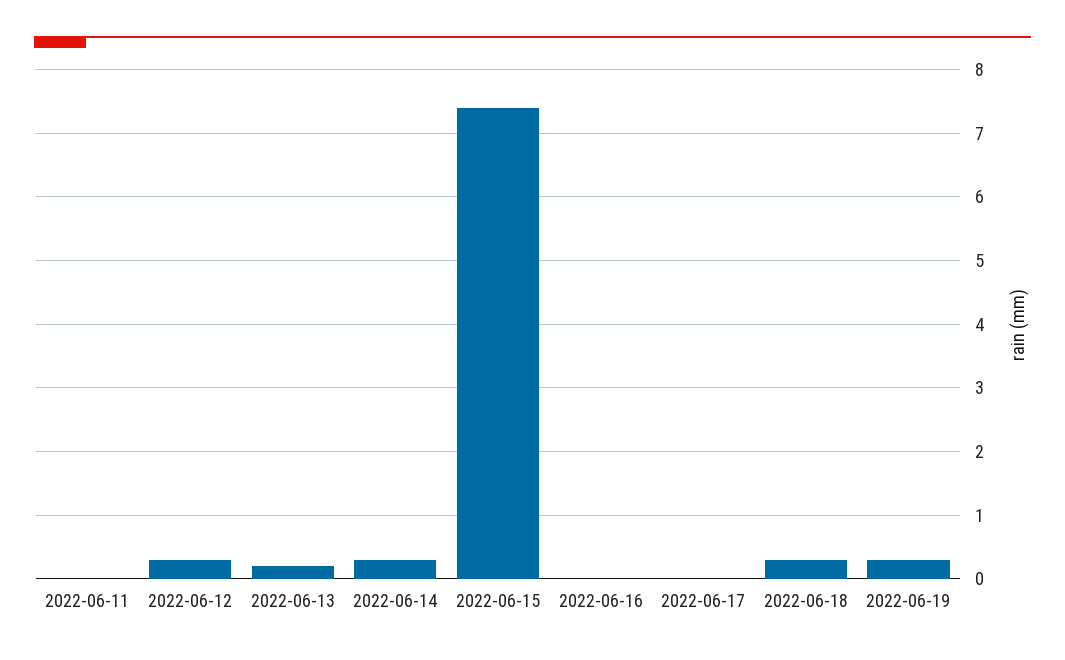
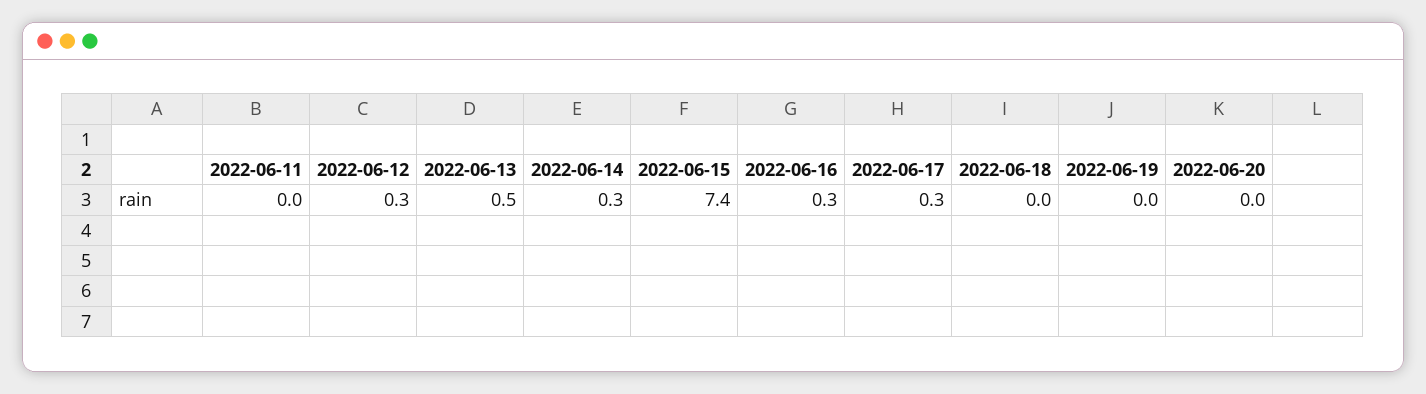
2022-06-13: 0.2 -> 0.5
2022-06-16: 0 -> 0.3
2022-06-17: 0 -> 0.3
2022-06-18: 0.3 -> 0
2022-06-19: 0.3 -> 0
2022-06-20: none -> 0

